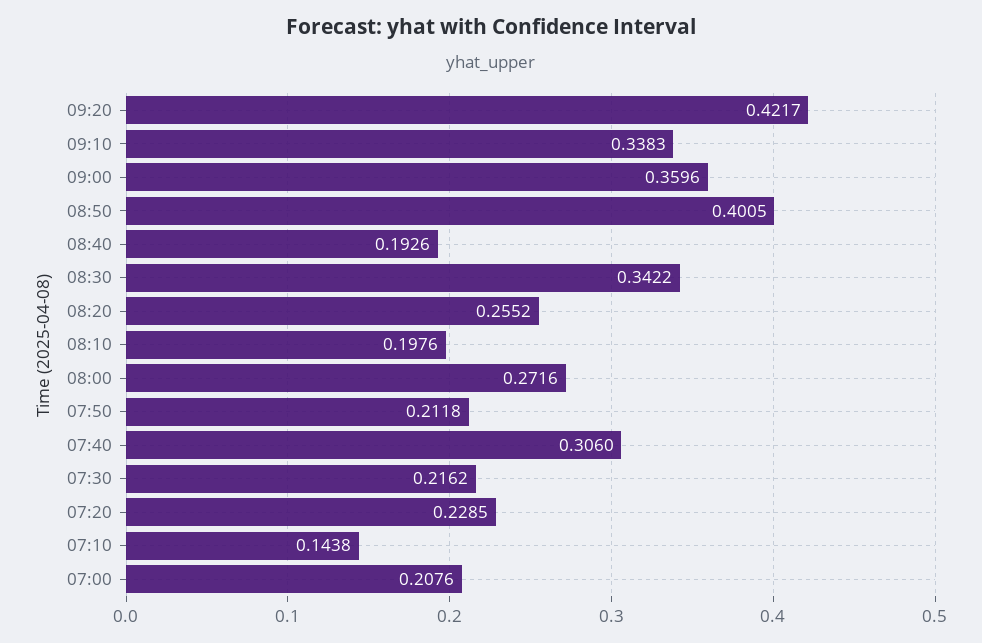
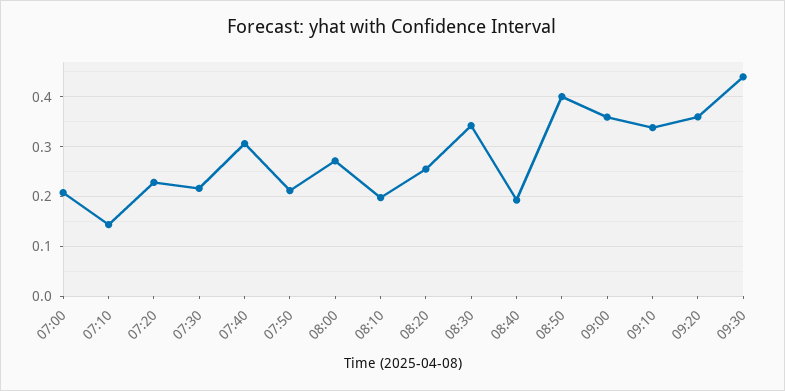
09:20: 0.4217 -> 0.36
09:30: none -> 0.44

